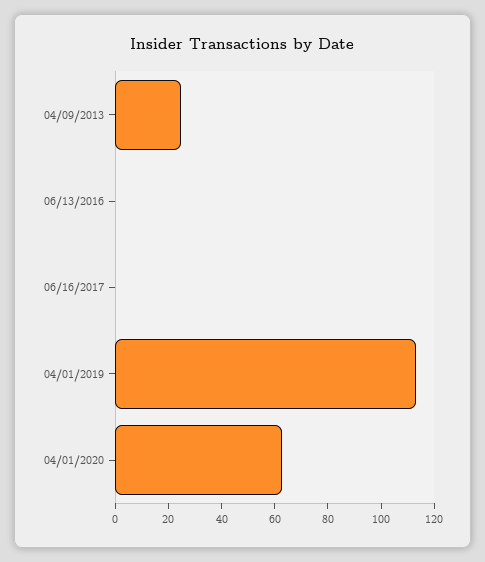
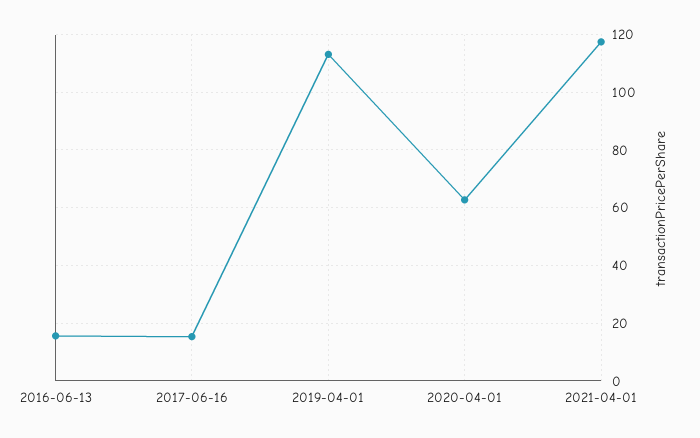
04/09/2013: 25 -> none
06/13/2016: 0 -> 15
06/16/2017: 0 -> 15
2021-04-01: none -> 117.5

